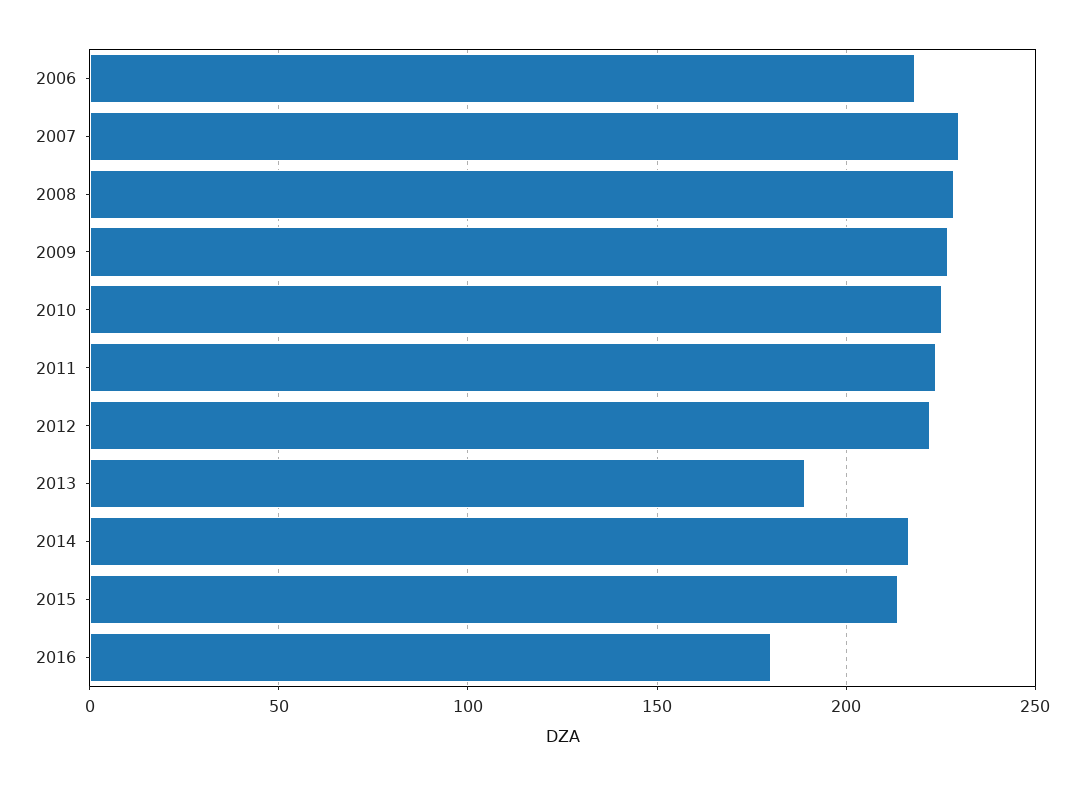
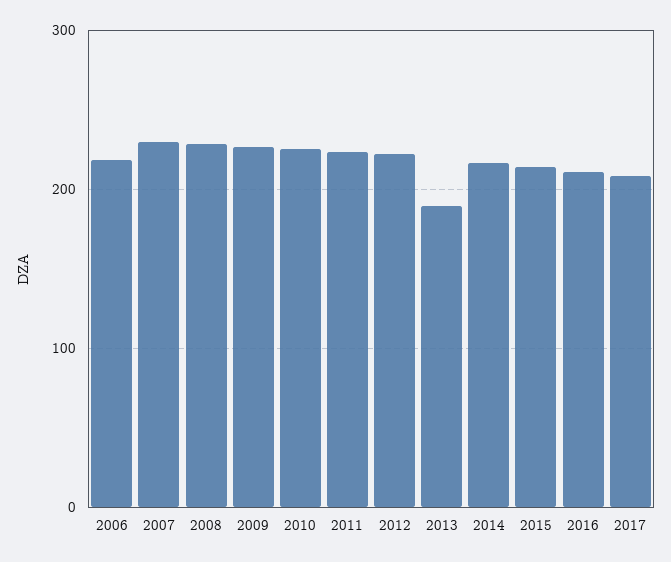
2016: 180 -> 210
2017: none -> 210

